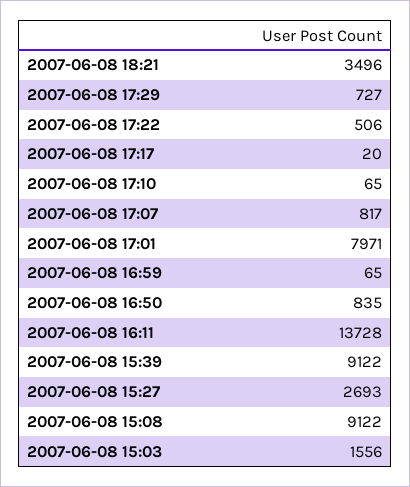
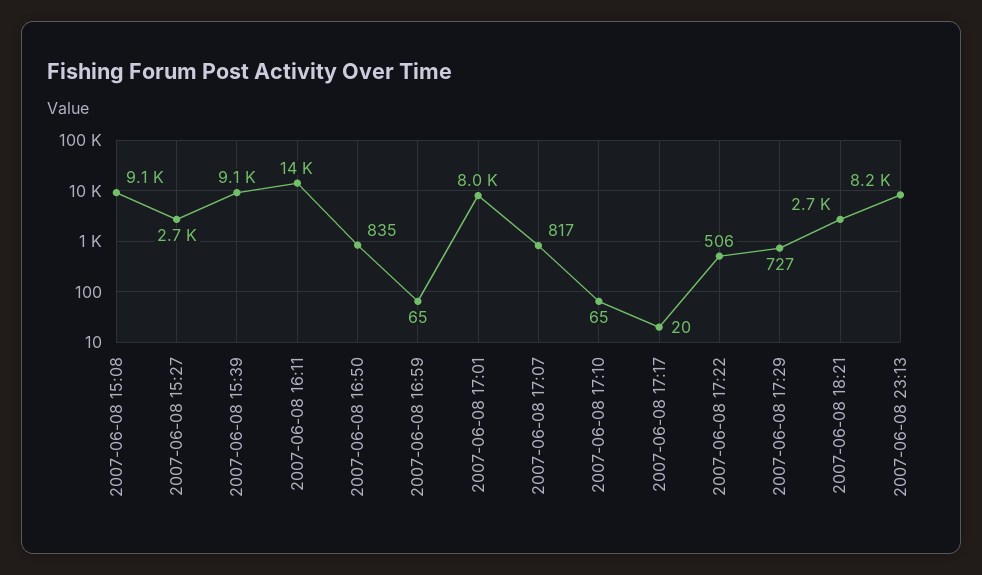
2007-06-08 18:21: 3496 -> 2700
2007-06-08 15:03: 1556 -> none
2007-06-08 23:13: none -> 8200

